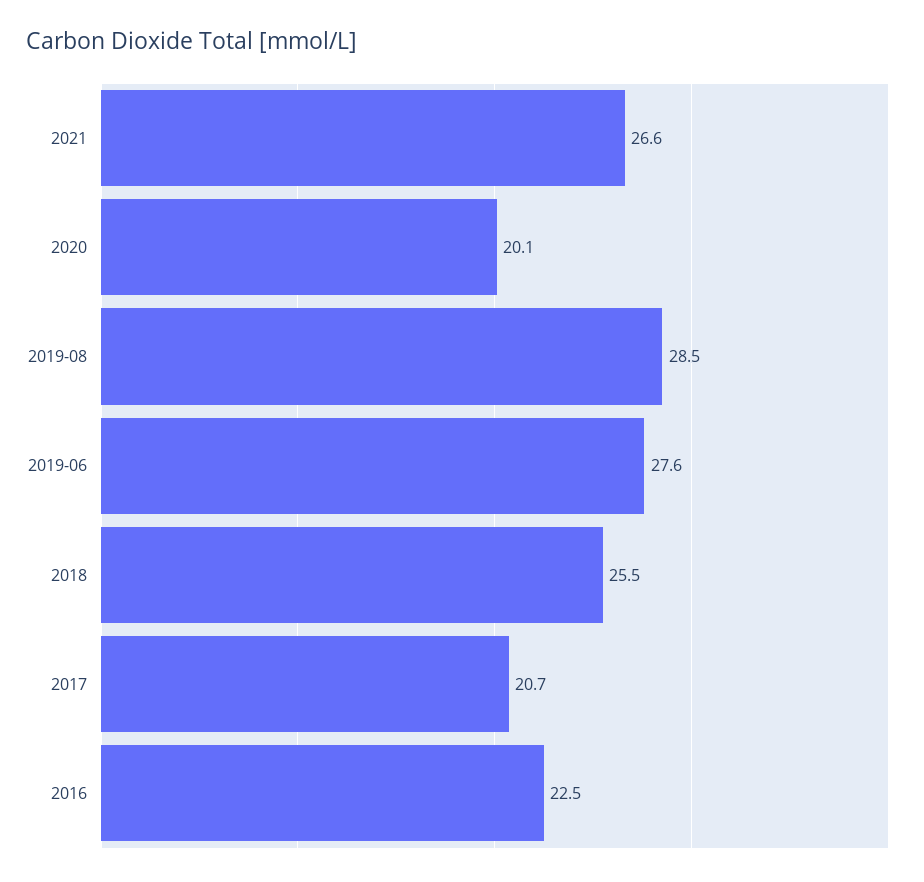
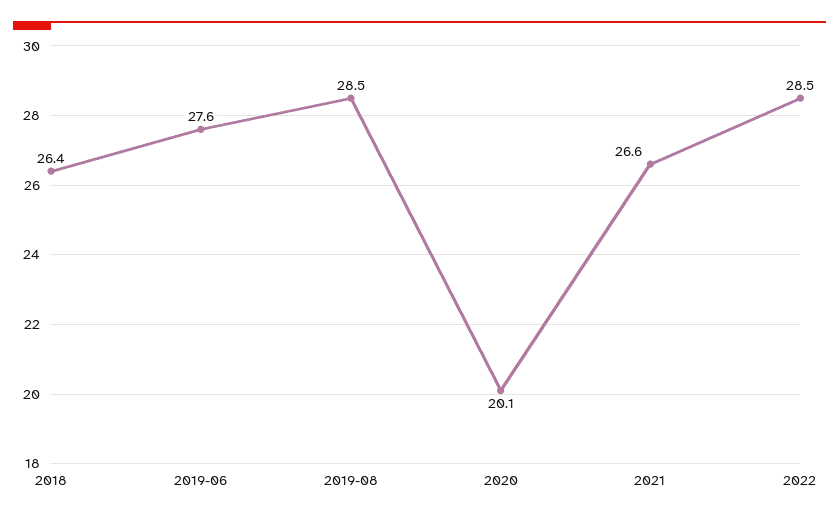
2018: 25.5 -> 26.4
2017: 20.7 -> none
2016: 22.5 -> none
2022: none -> 28.5

